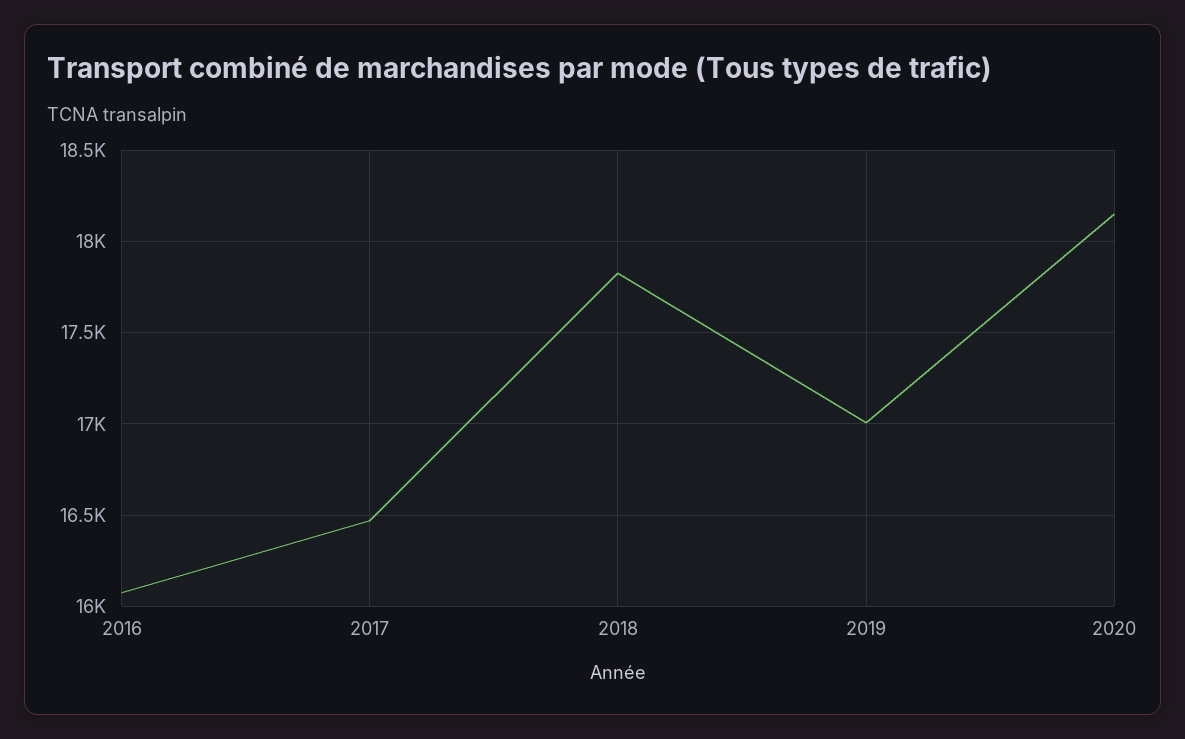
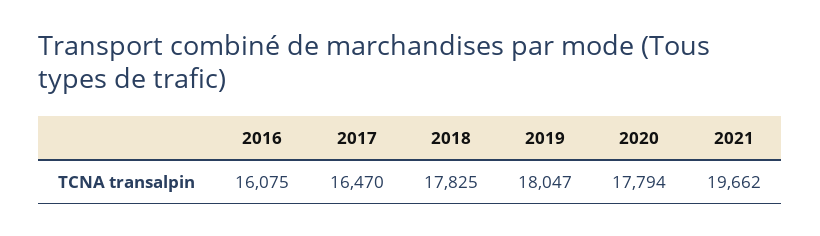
2019: 17000 -> 18047
2020: 18150 -> 17794
2021: none -> 19662

